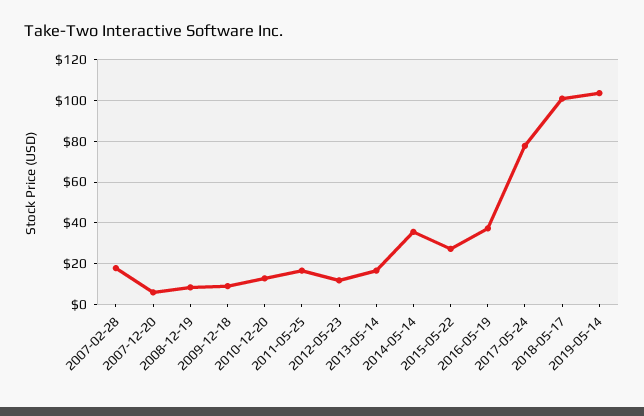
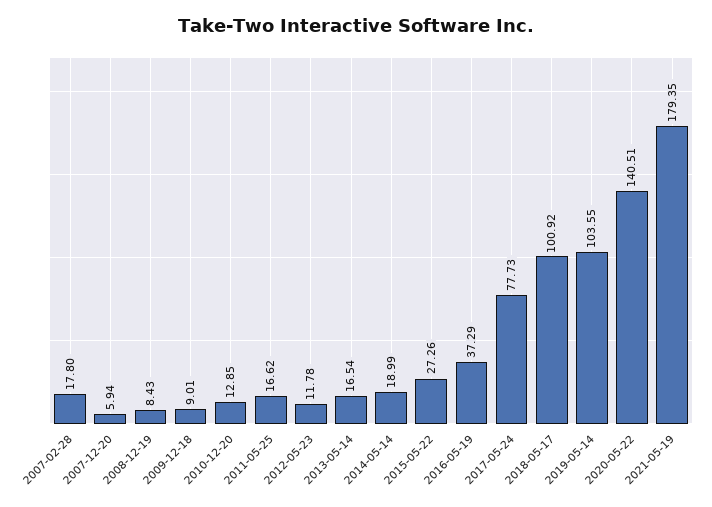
2014-05-14: 35 -> 18.99
2020-05-22: none -> 140.51
2021-05-19: none -> 179.35

